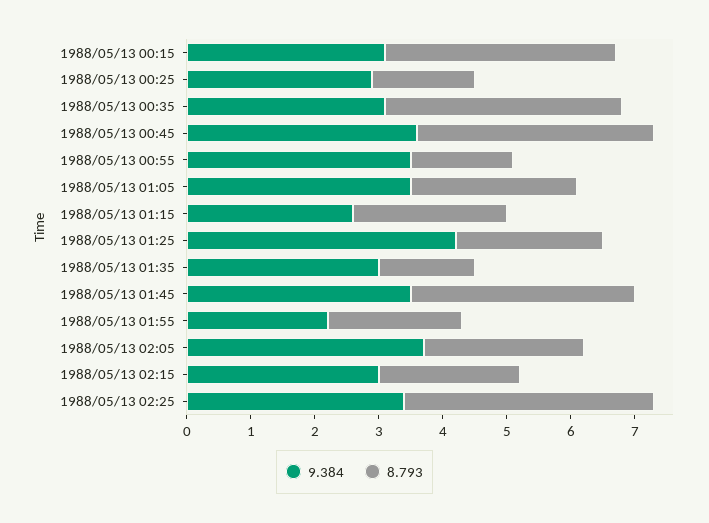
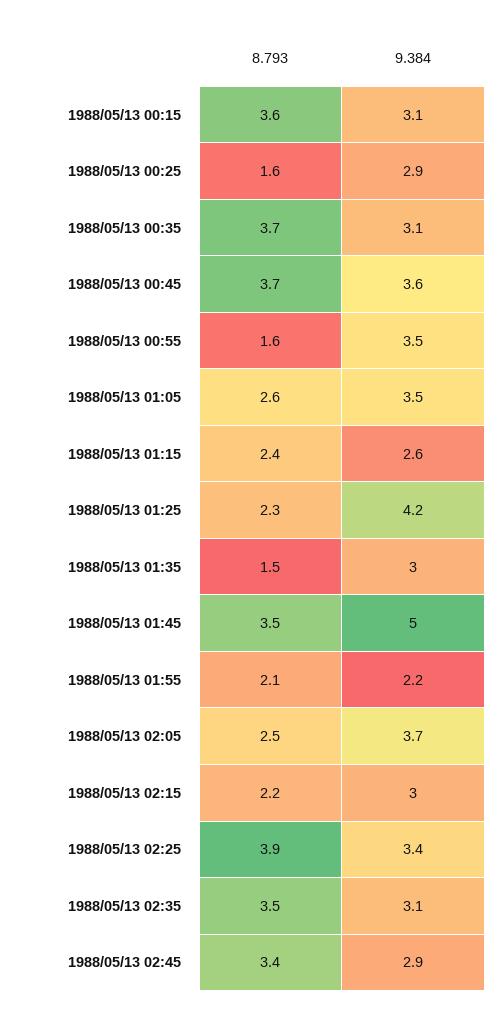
9.384, 1988/05/13 01:45: 3.5 -> 5
8.793, 1988/05/13 02:35: none -> 3.5
9.384, 1988/05/13 02:35: none -> 3.1
8.793, 1988/05/13 02:45: none -> 3.4
9.384, 1988/05/13 02:45: none -> 2.9

